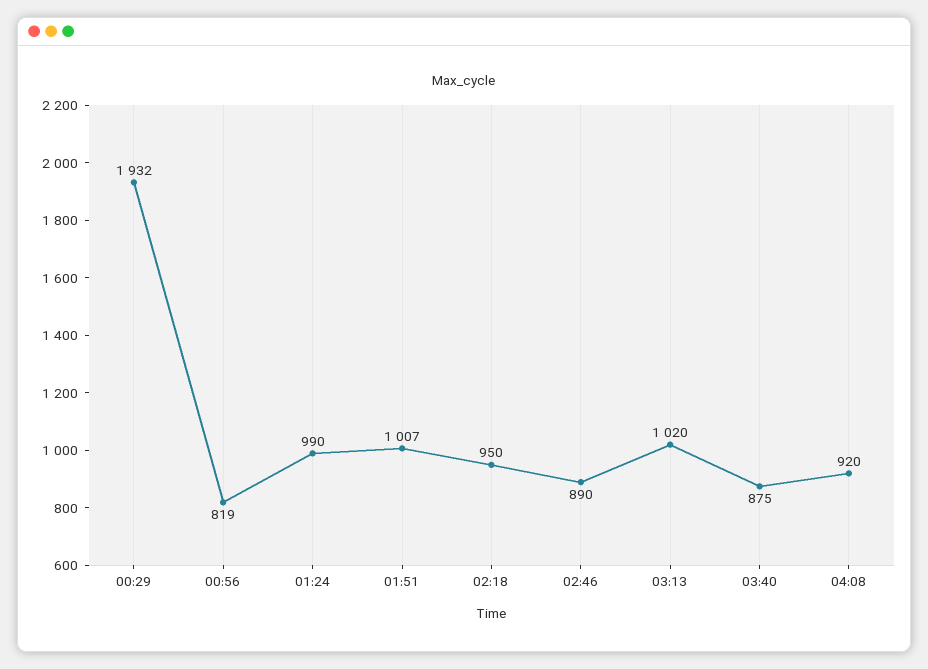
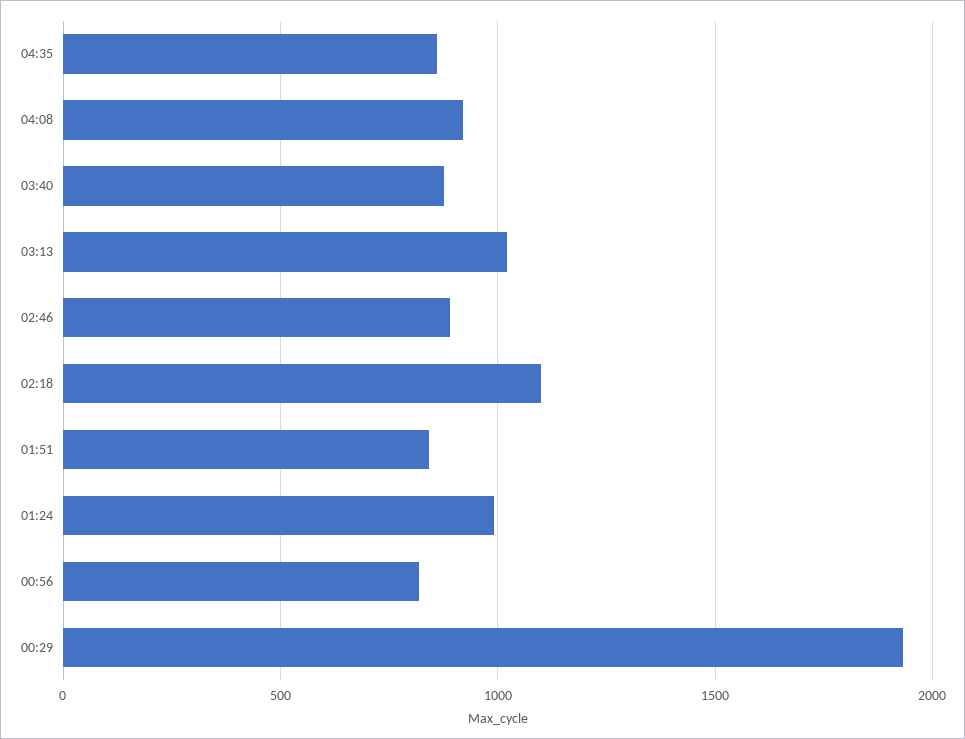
01:51: 1007 -> 850
02:18: 950 -> 1100
04:35: none -> 850

